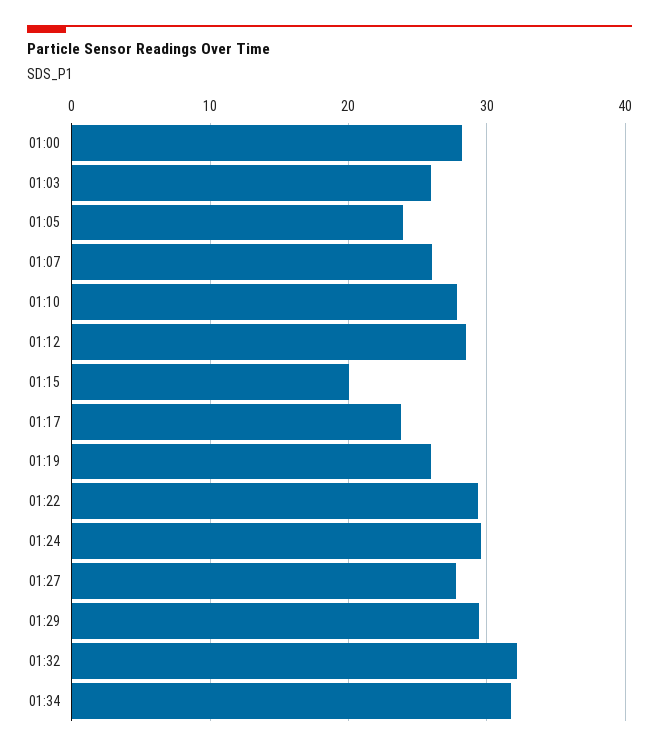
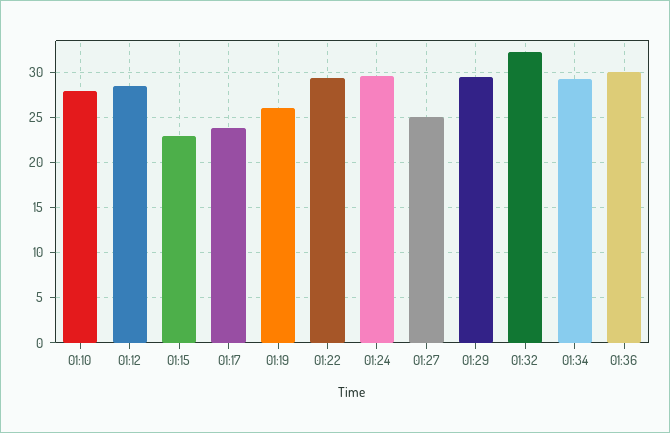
01:00: 28 -> none
01:03: 26 -> none
01:05: 24 -> none
01:07: 26 -> none
01:15: 20 -> 23
01:27: 28 -> 25
01:34: 32 -> 29
01:36: none -> 30

